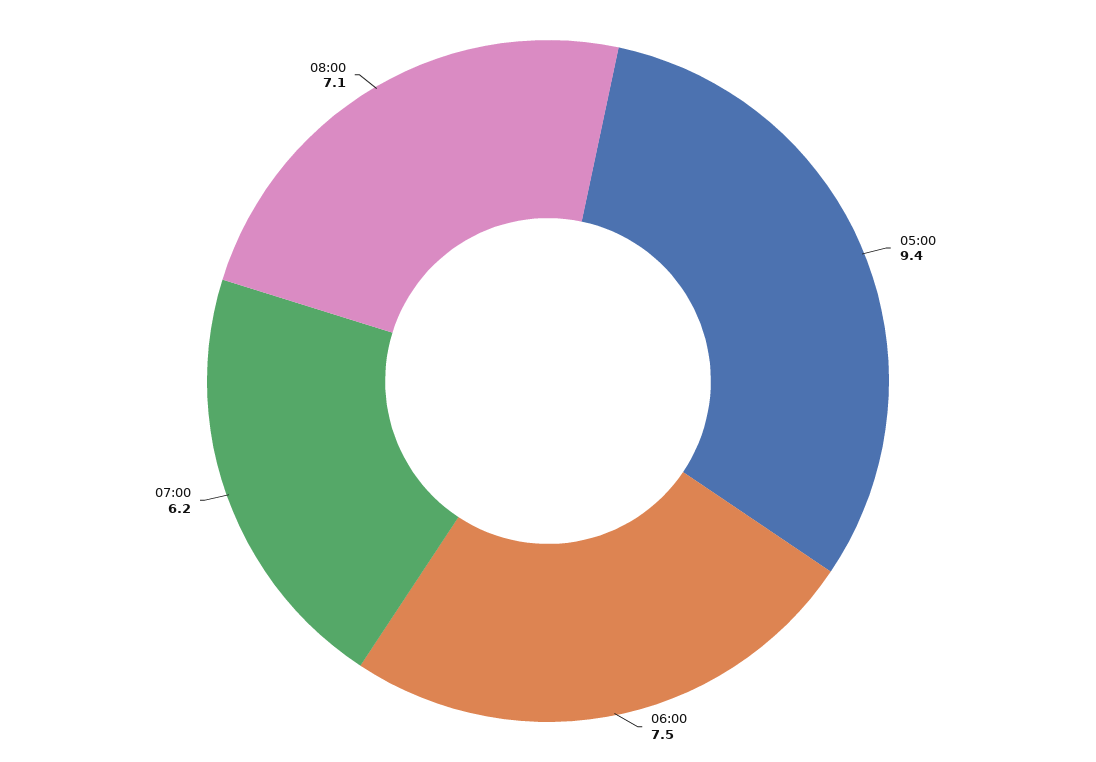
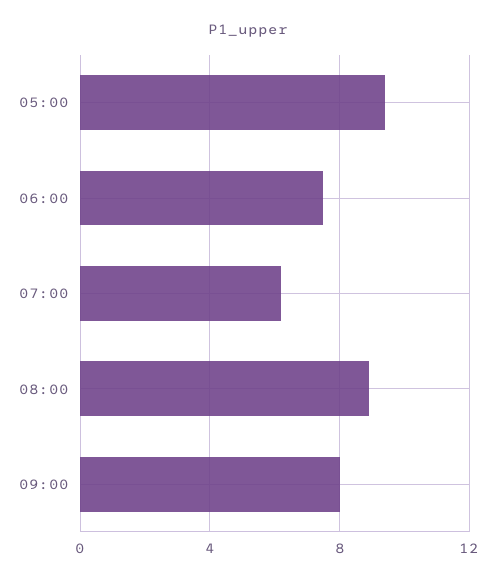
08:00: 7.1 -> 9
09:00: none -> 8

